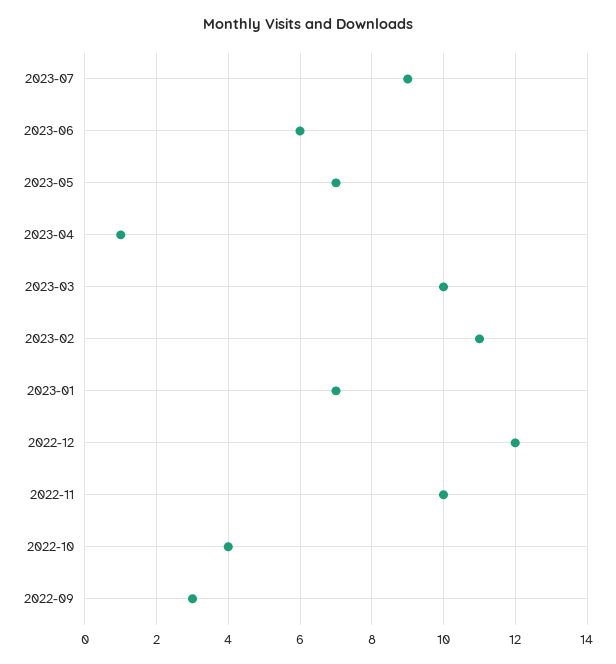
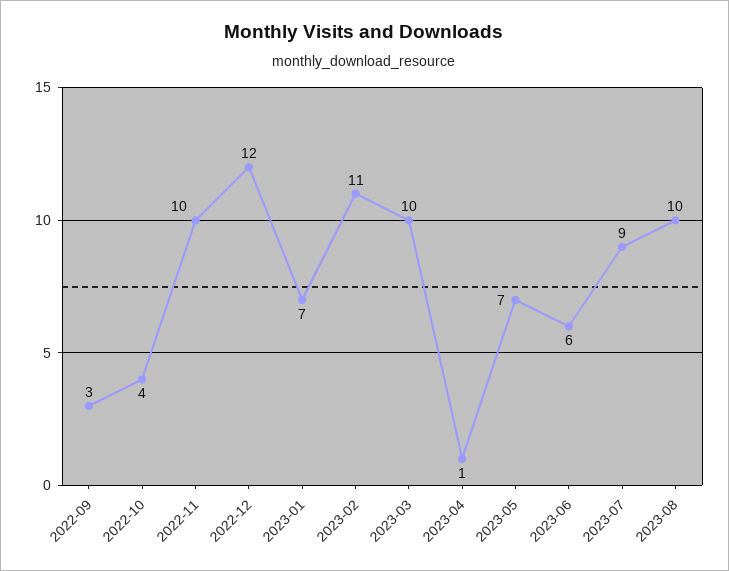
2023-08: none -> 10

